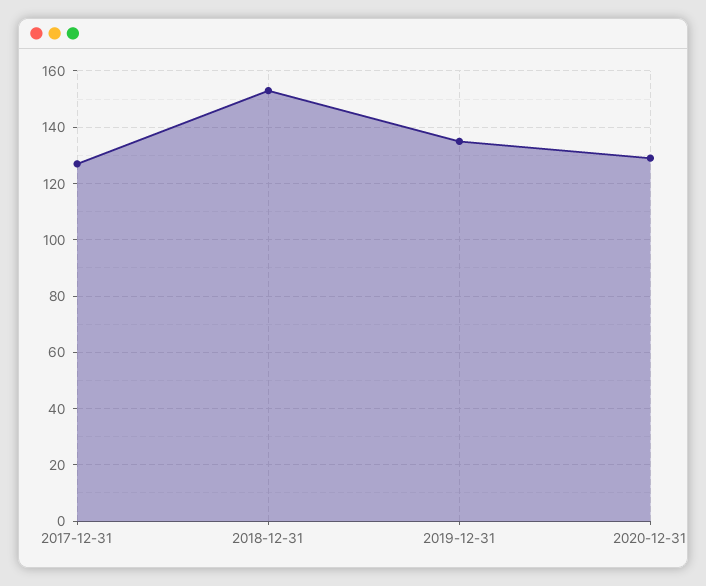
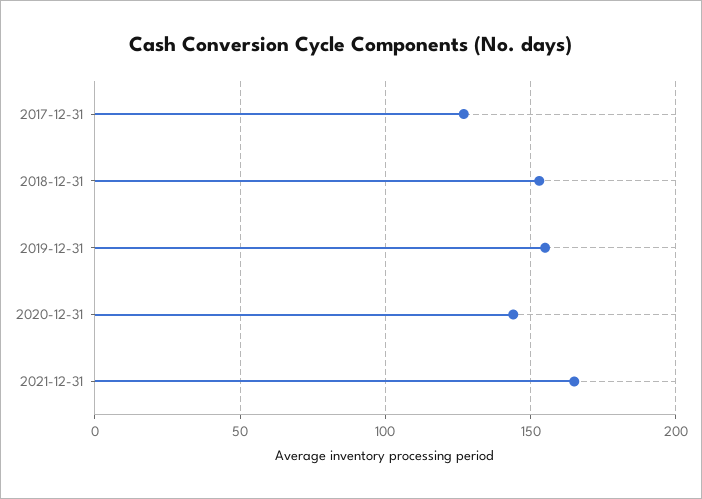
2019-12-31: 135 -> 155
2020-12-31: 130 -> 145
2021-12-31: none -> 165

